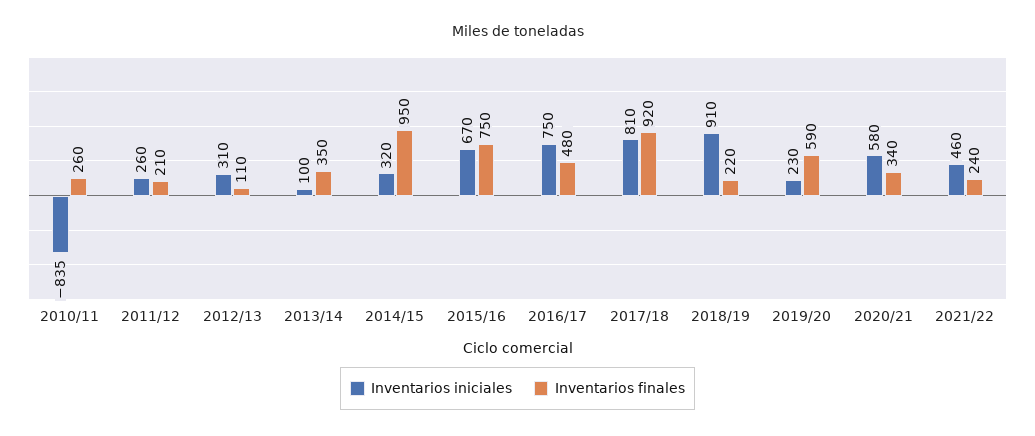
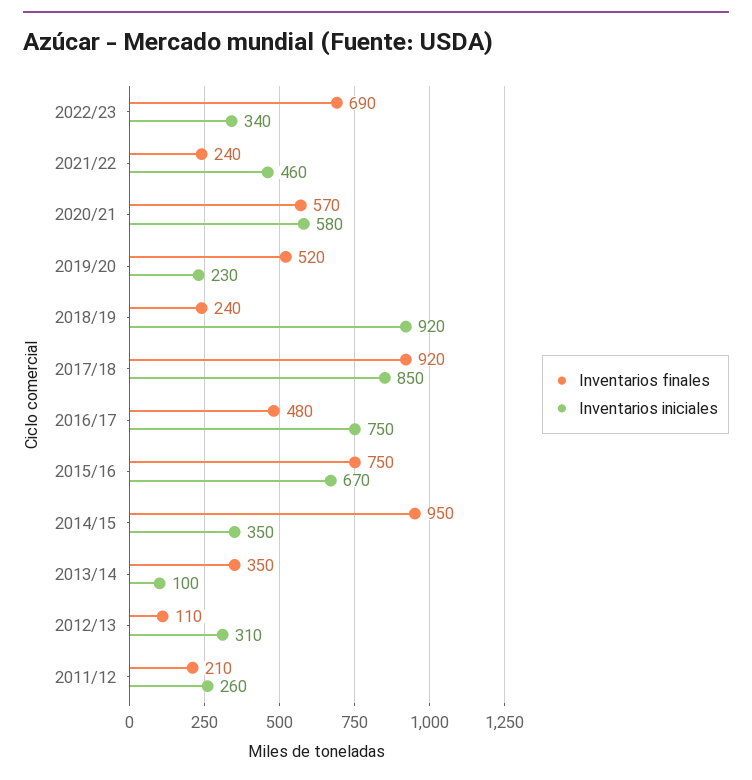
Inventarios iniciales, 2010/11: -835 -> none
Inventarios finales, 2010/11: 260 -> none
Inventarios iniciales, 2014/15: 320 -> 350
Inventarios iniciales, 2017/18: 810 -> 850
Inventarios iniciales, 2018/19: 910 -> 920
Inventarios finales, 2018/19: 220 -> 240
Inventarios finales, 2019/20: 590 -> 520
Inventarios finales, 2020/21: 340 -> 570
Inventarios finales, 2022/23: none -> 690
Inventarios iniciales, 2022/23: none -> 340

